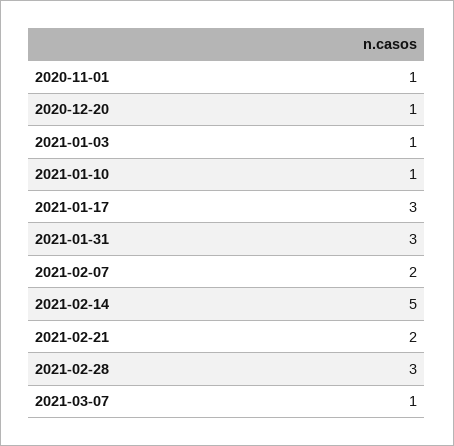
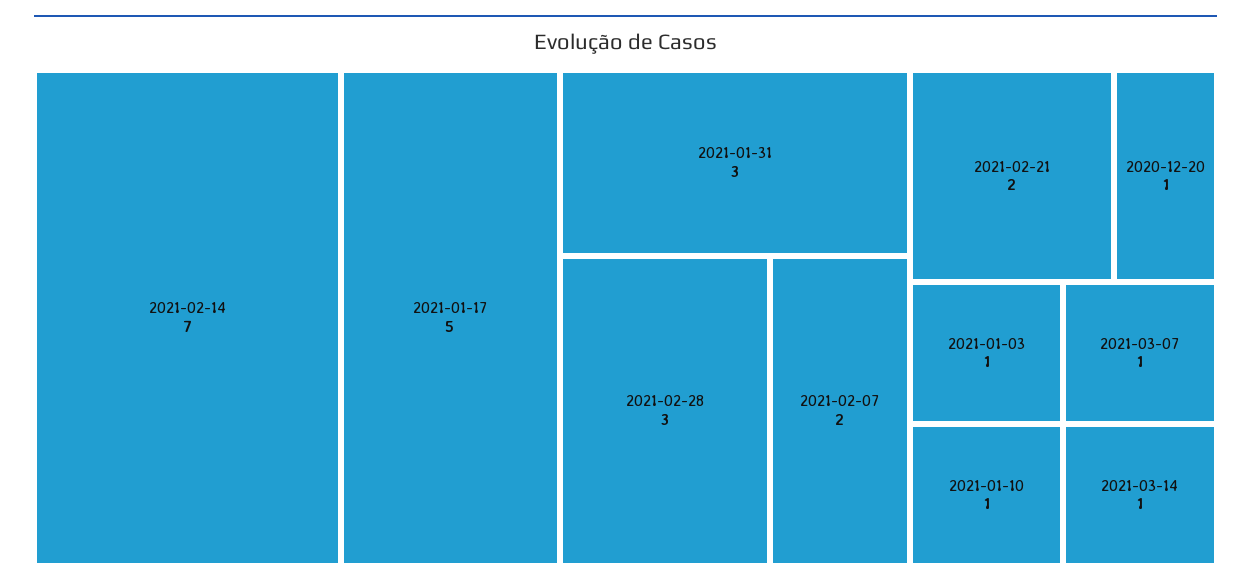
2020-11-01: 1 -> none
2021-01-17: 3 -> 5
2021-02-14: 5 -> 7
2021-03-14: none -> 1

